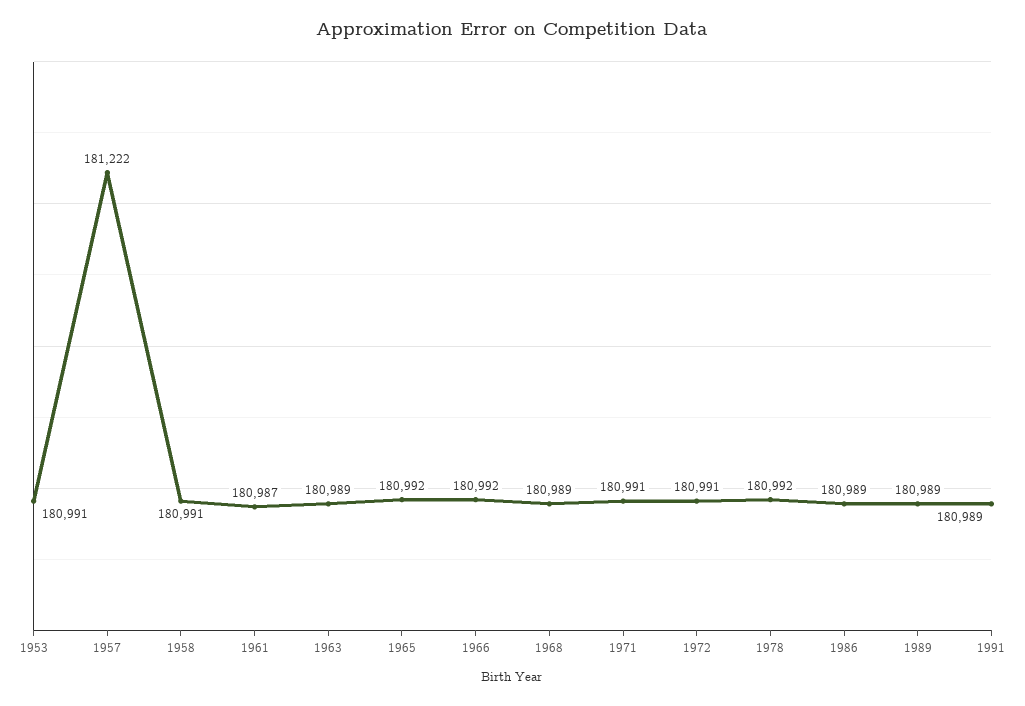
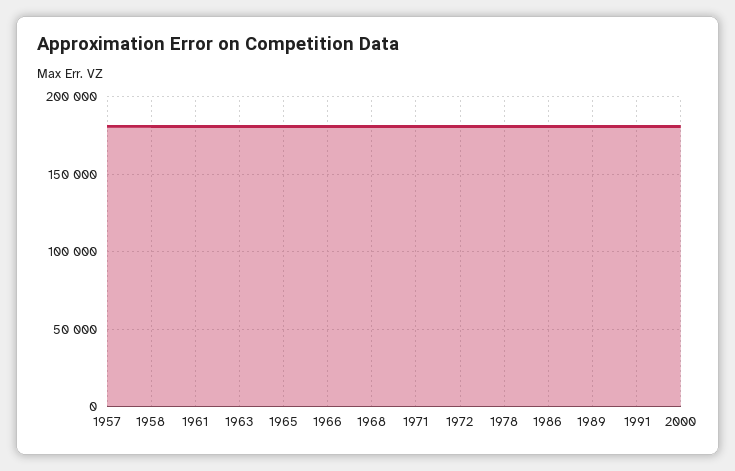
1953: 180991 -> none
2000: none -> 180000

